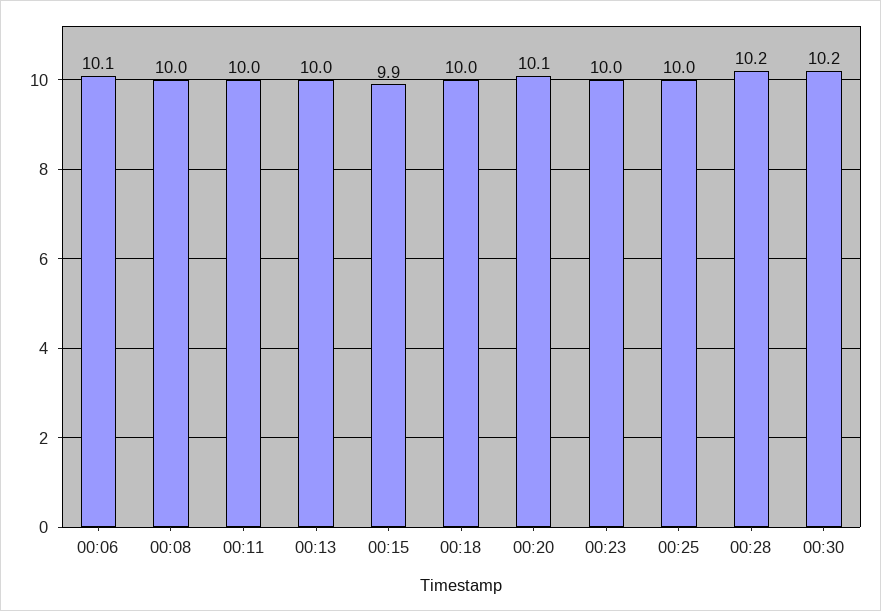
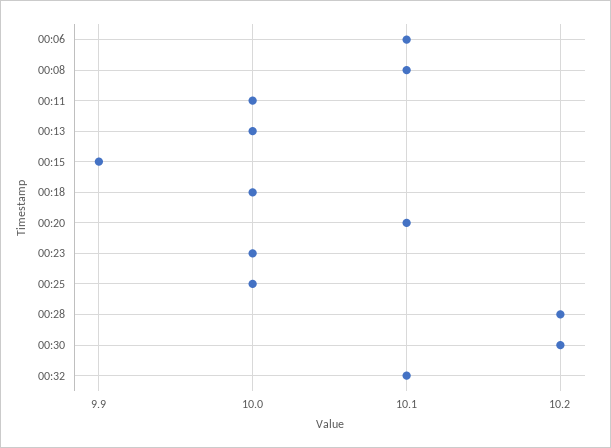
00:08: 10 -> 10.1
00:32: none -> 10.1

